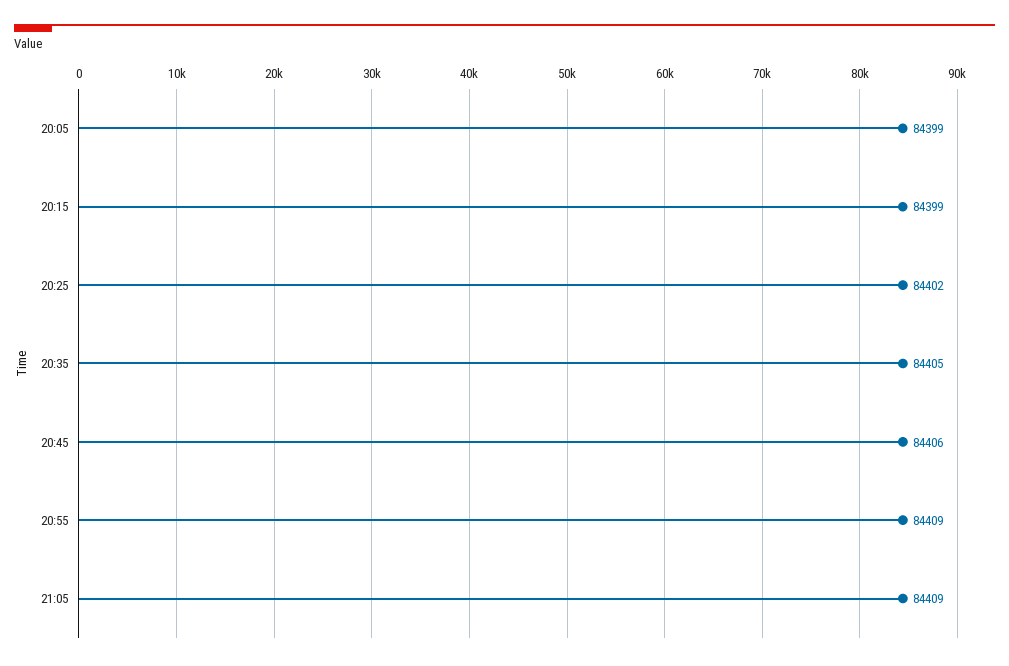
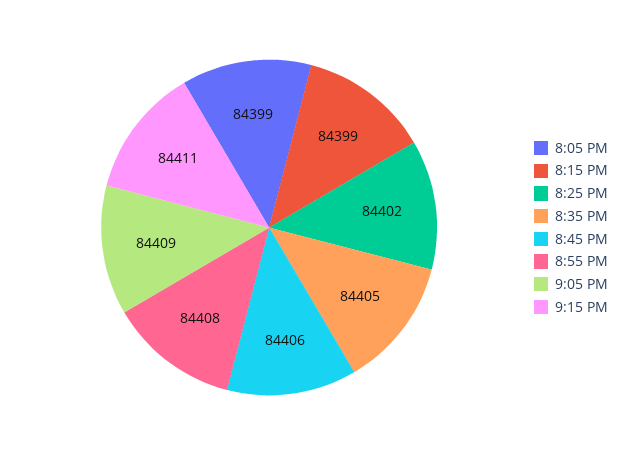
20:55: 84409 -> 84408
9:15 PM: none -> 84411

